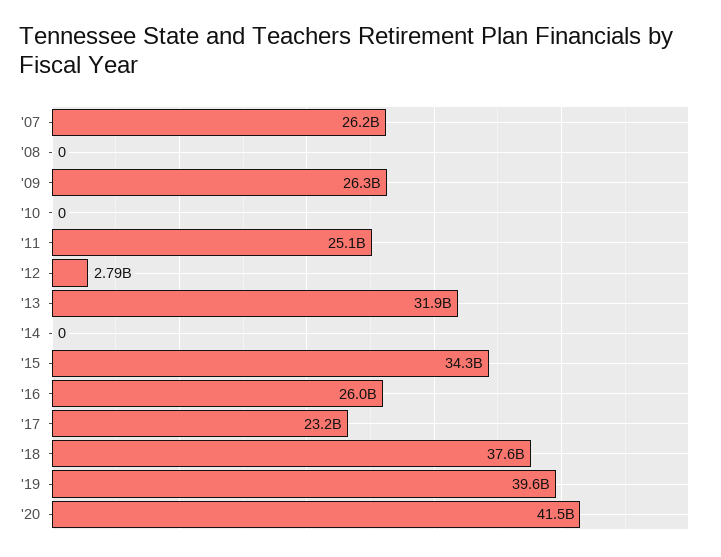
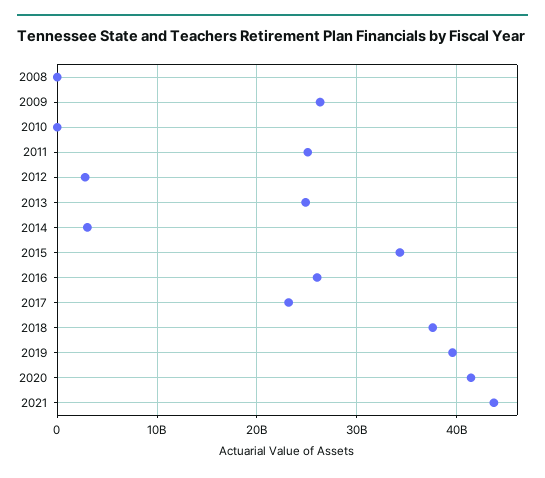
'07: 26200000000 -> none
'13: 31900000000 -> 25000000000
'14: 0 -> 3000000000
2021: none -> 44000000000

